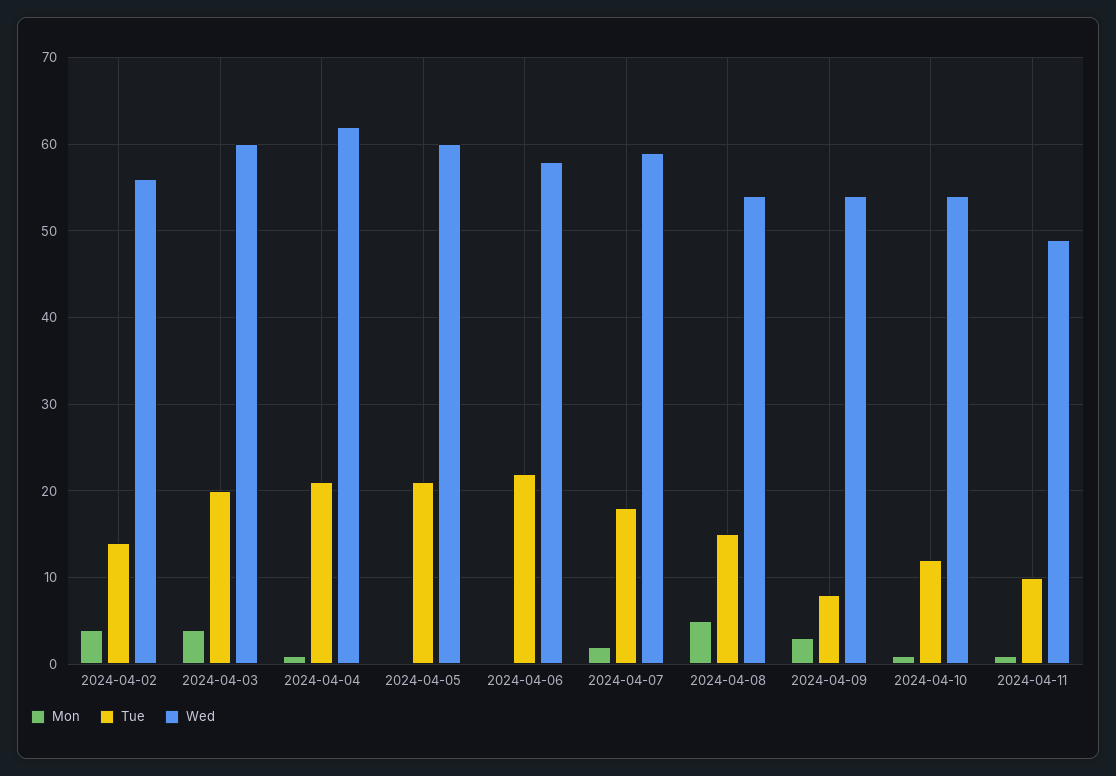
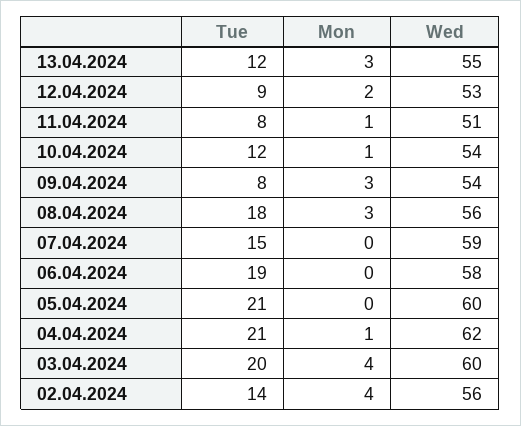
Tue, 2024-04-06: 22 -> 19
Mon, 2024-04-07: 2 -> 0
Tue, 2024-04-07: 18 -> 15
Mon, 2024-04-08: 5 -> 3
Tue, 2024-04-08: 15 -> 18
Wed, 2024-04-08: 54 -> 56
Tue, 2024-04-11: 10 -> 8
Wed, 2024-04-11: 49 -> 51
Tue, 13.04.2024: none -> 12
Mon, 13.04.2024: none -> 3
Wed, 13.04.2024: none -> 55
Tue, 12.04.2024: none -> 9
Mon, 12.04.2024: none -> 2
Wed, 12.04.2024: none -> 53

